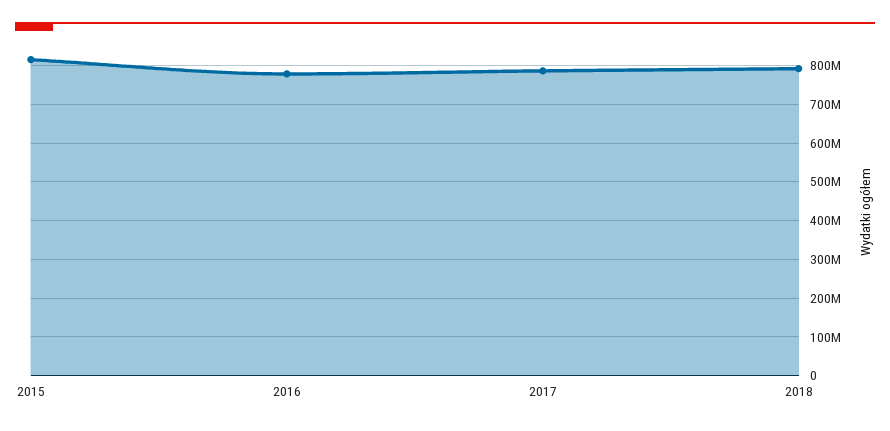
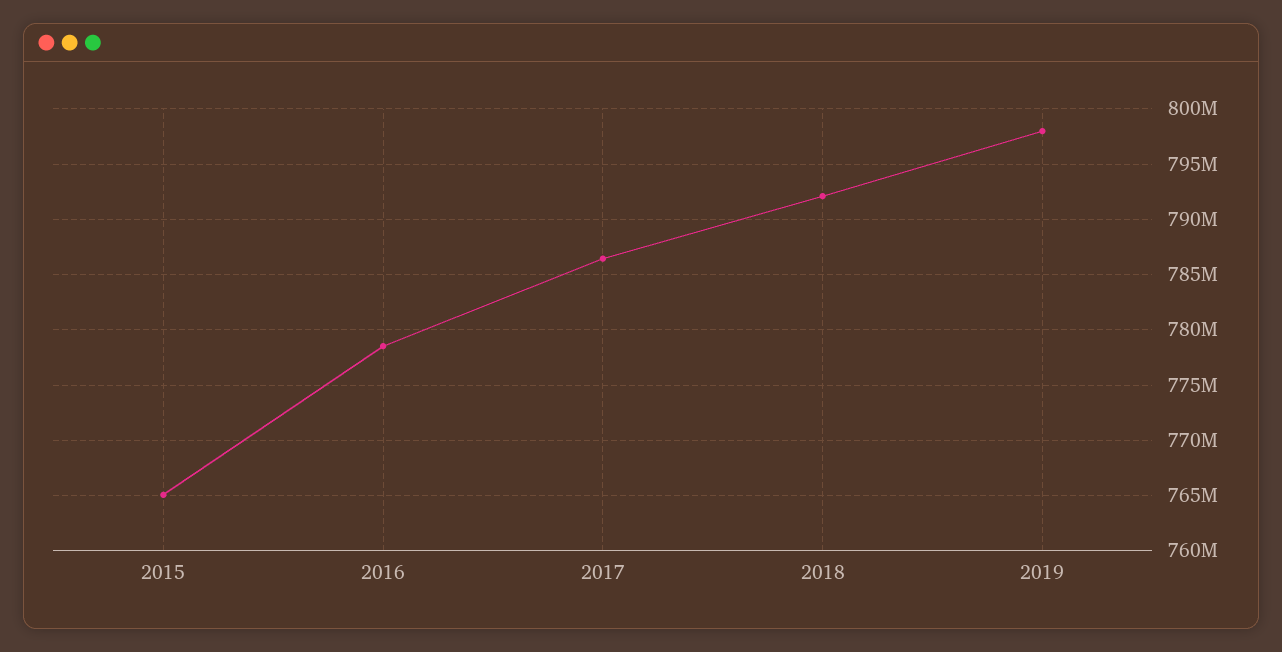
2015: 820000000 -> 765000000
2019: none -> 798000000

